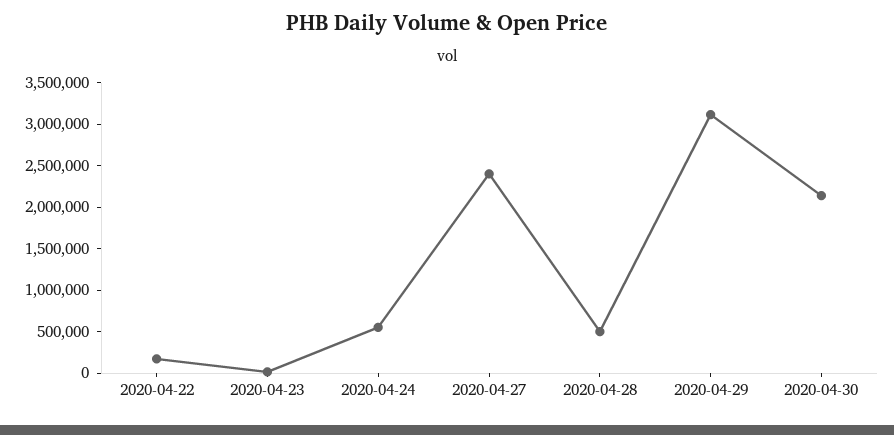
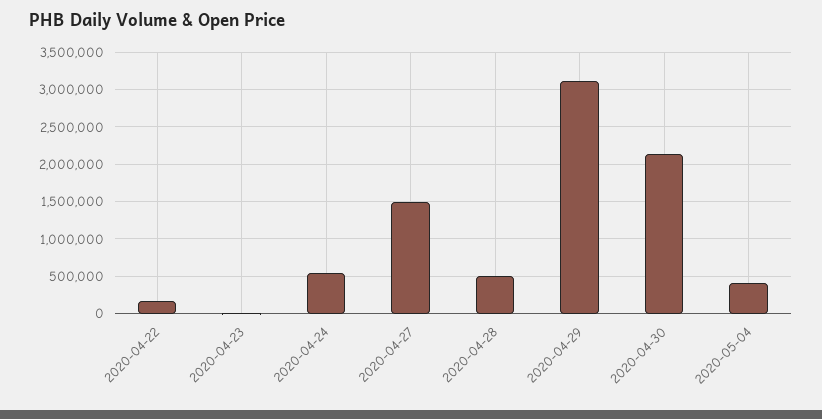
2020-04-27: 2400000 -> 1500000
2020-05-04: none -> 400000

